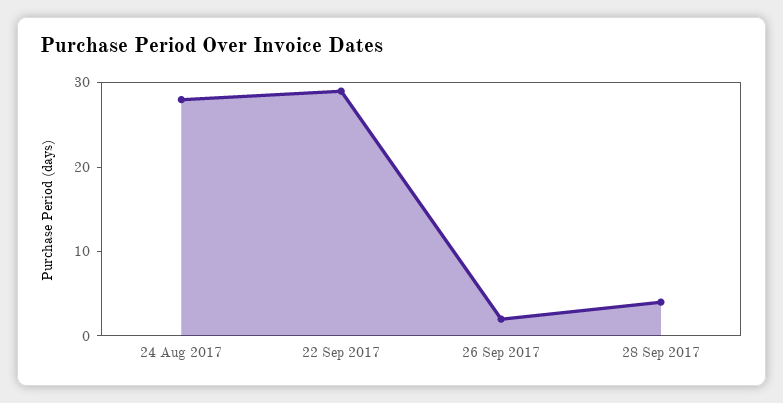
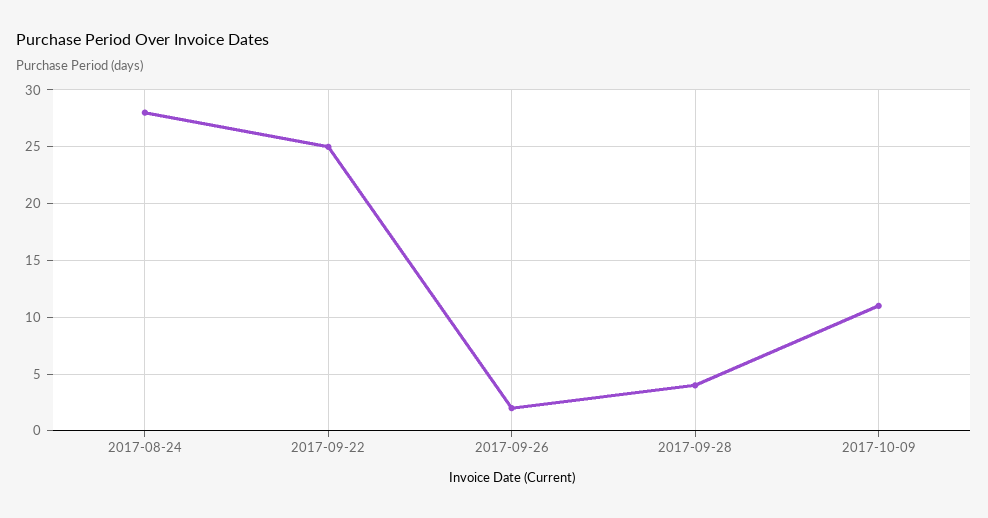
22 Sep 2017: 29 -> 25
2017-10-09: none -> 11

